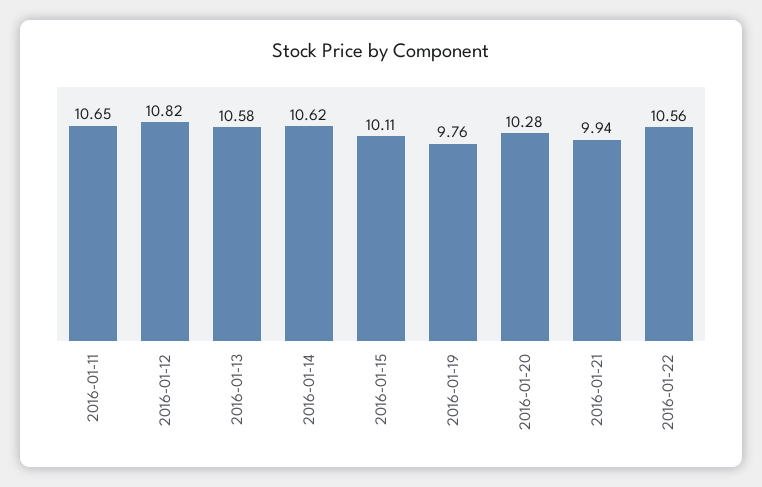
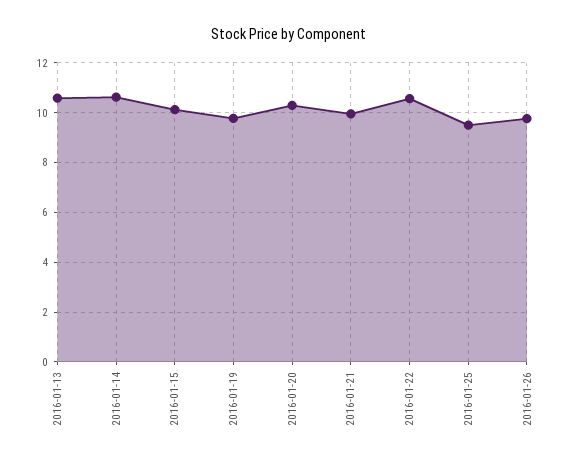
2016-01-11: 10.65 -> none
2016-01-12: 10.82 -> none
2016-01-25: none -> 9.5
2016-01-26: none -> 9.75

